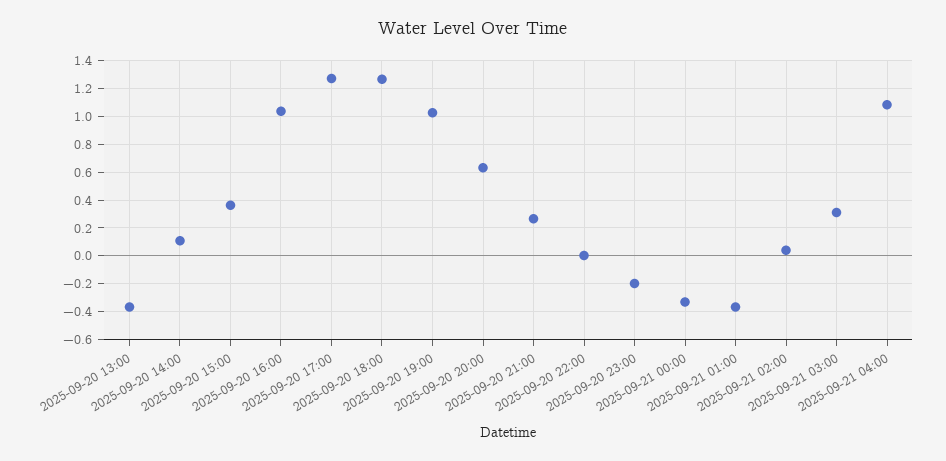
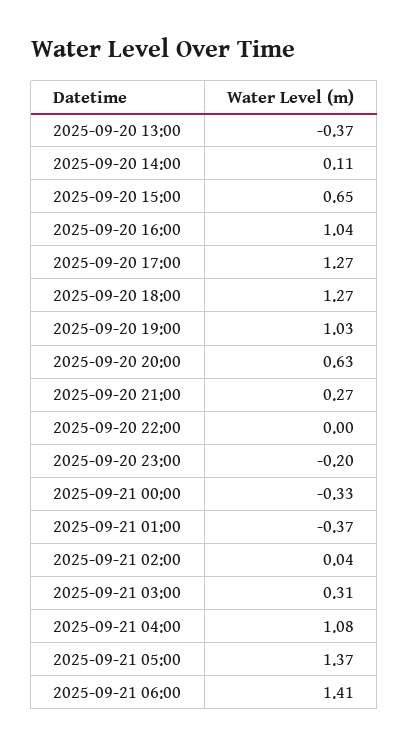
2025-09-20 15:00: 0.35 -> 0.65
2025-09-21 05:00: none -> 1.37
2025-09-21 06:00: none -> 1.41

